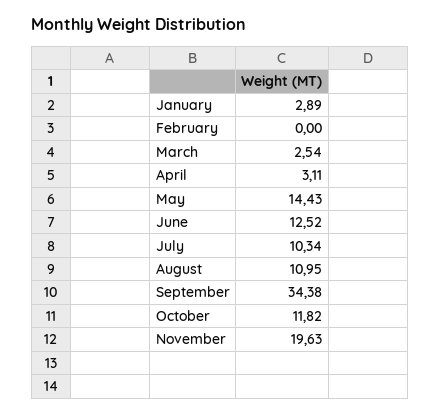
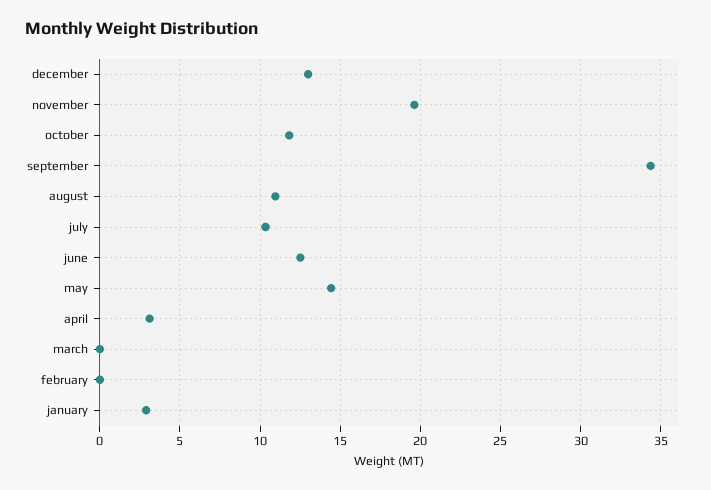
March: 2.54 -> 0
december: none -> 13

